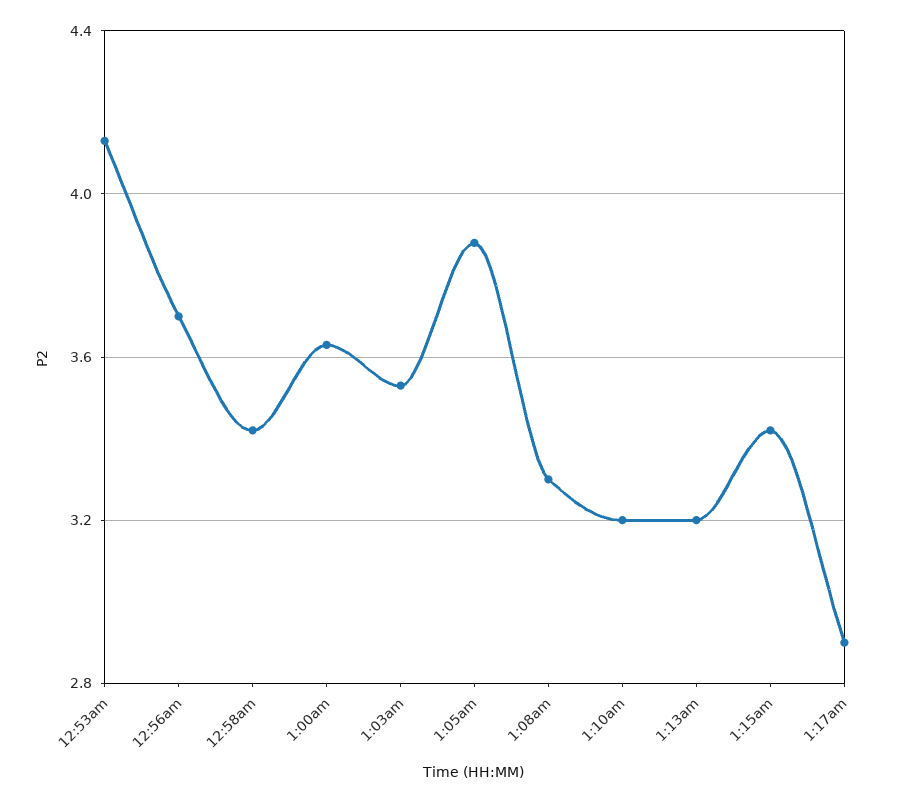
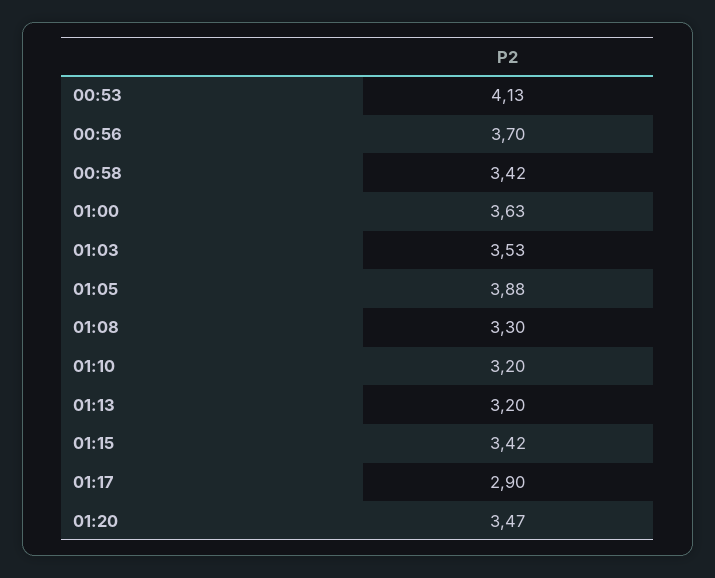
01:20: none -> 3.47

